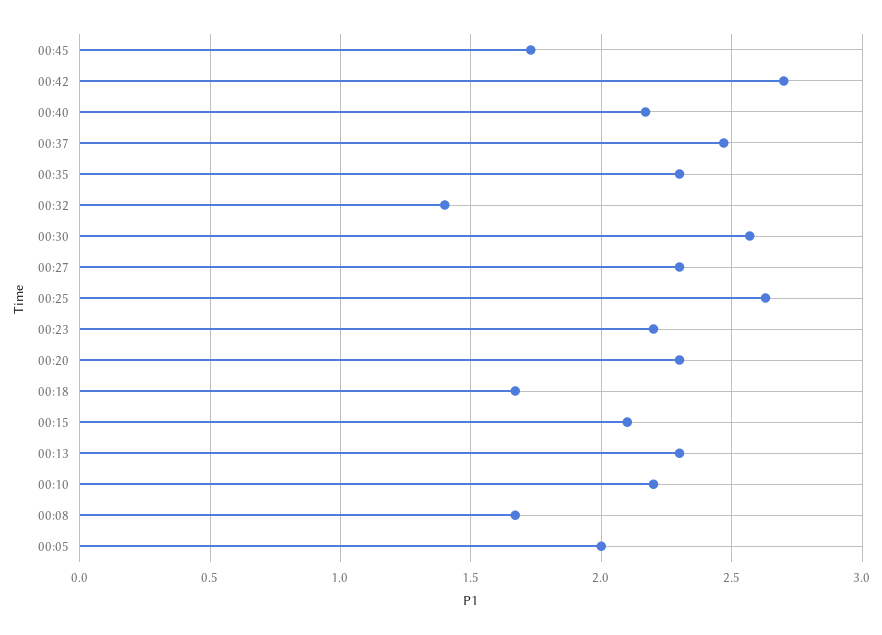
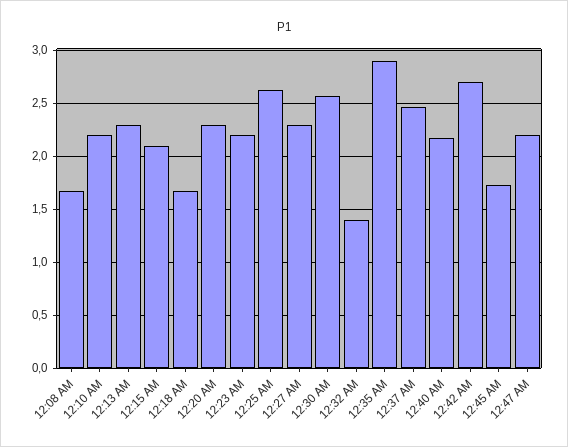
00:35: 2.3 -> 2.9
00:05: 2 -> none
12:47 AM: none -> 2.2

